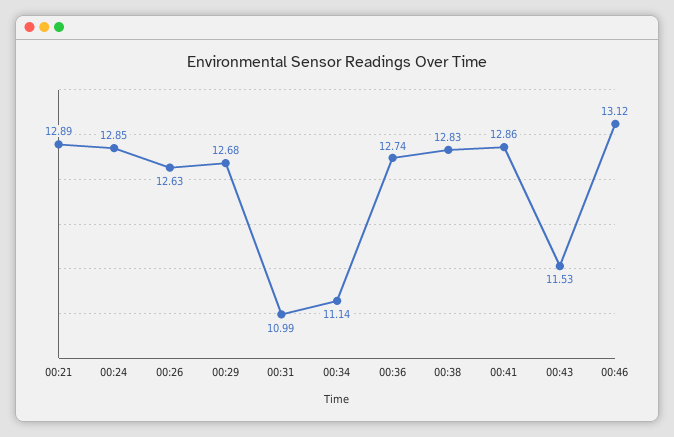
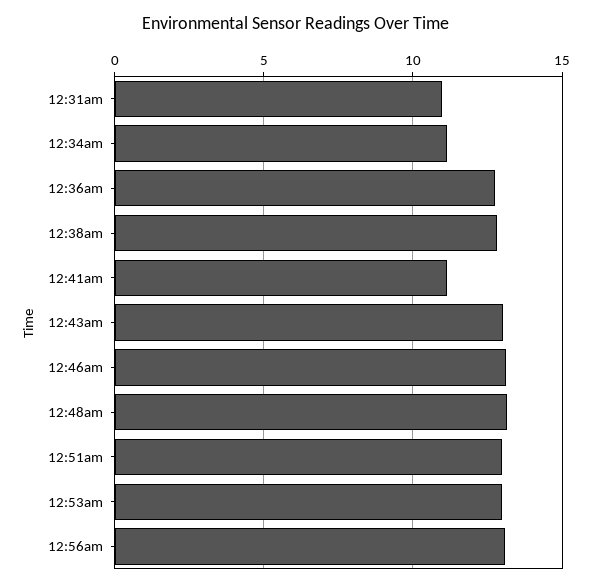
00:21: 12.89 -> none
00:24: 12.85 -> none
00:26: 12.63 -> none
00:29: 12.68 -> none
00:41: 12.86 -> 11
00:43: 11.53 -> 13
12:48am: none -> 13
12:51am: none -> 13
12:53am: none -> 13
12:56am: none -> 13

